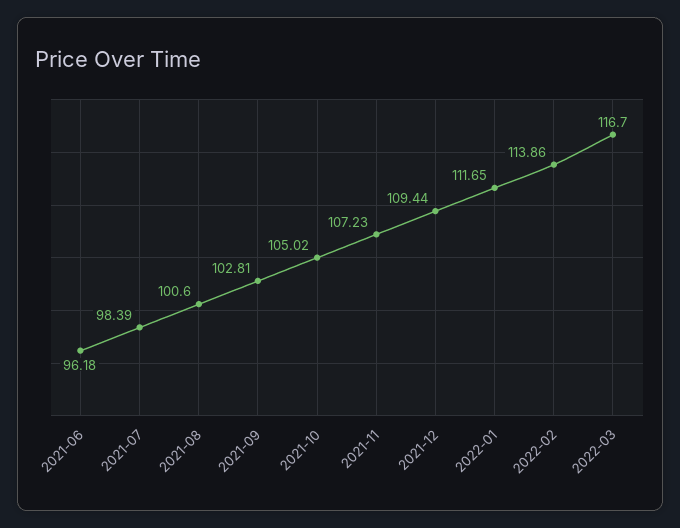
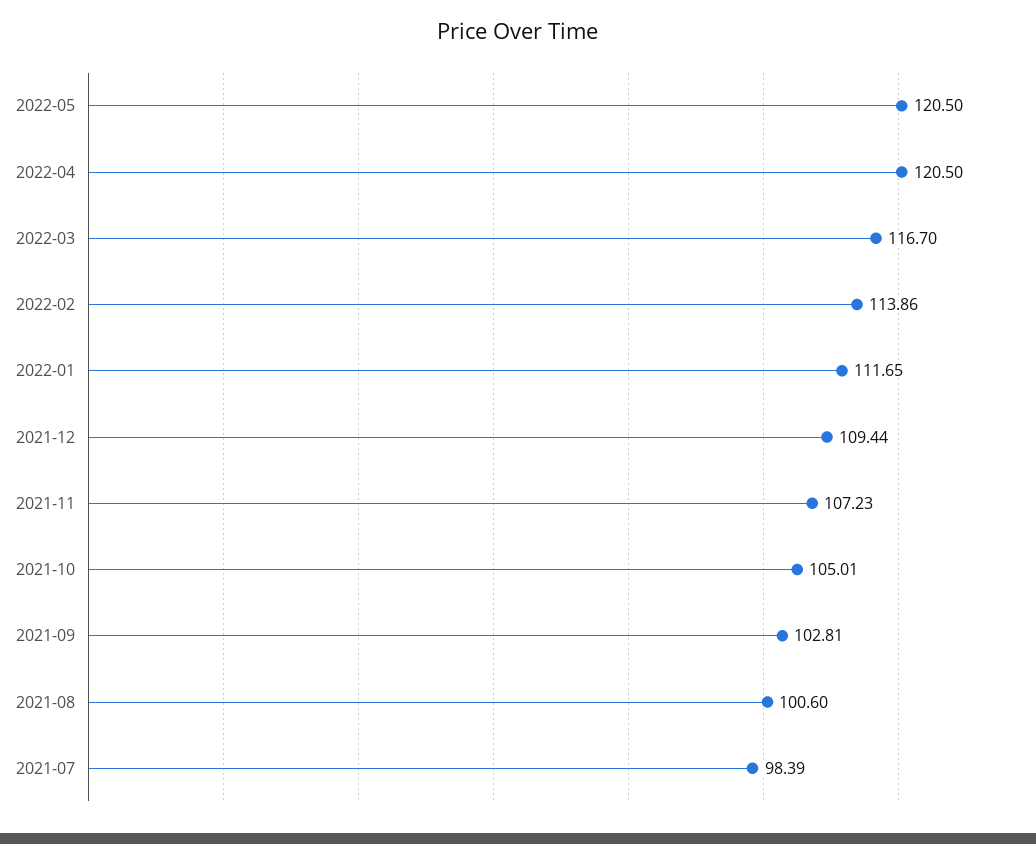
2021-06: 96.18 -> none
2021-10: 105.02 -> 105.01
2022-05: none -> 120.5
2022-04: none -> 120.5

